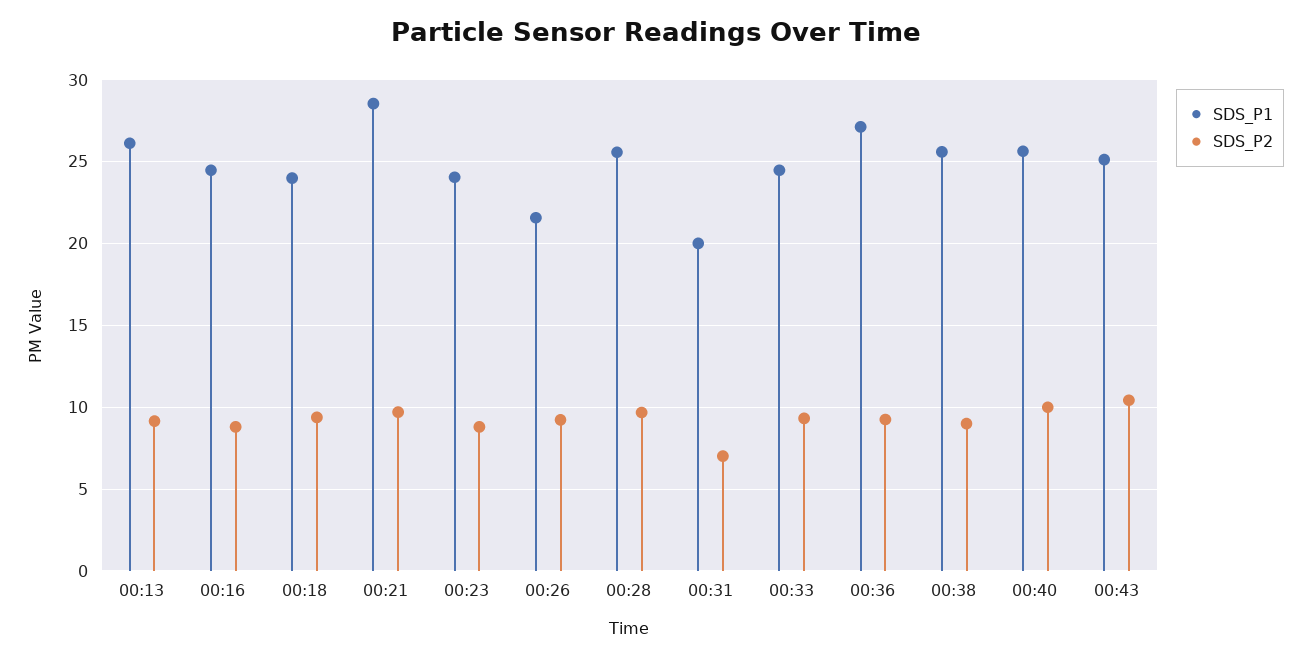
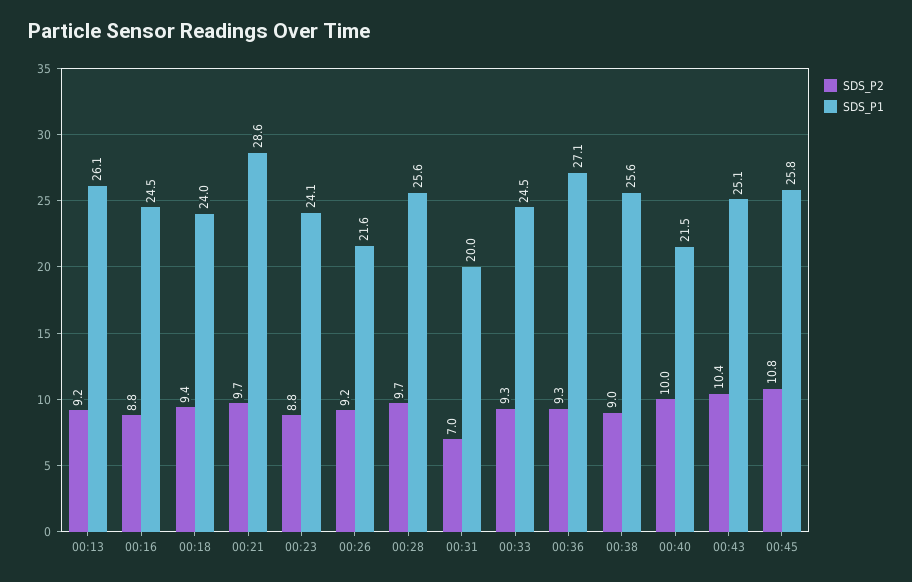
SDS_P1, 00:40: 25.5 -> 21.5
SDS_P2, 00:45: none -> 10.8
SDS_P1, 00:45: none -> 25.8

